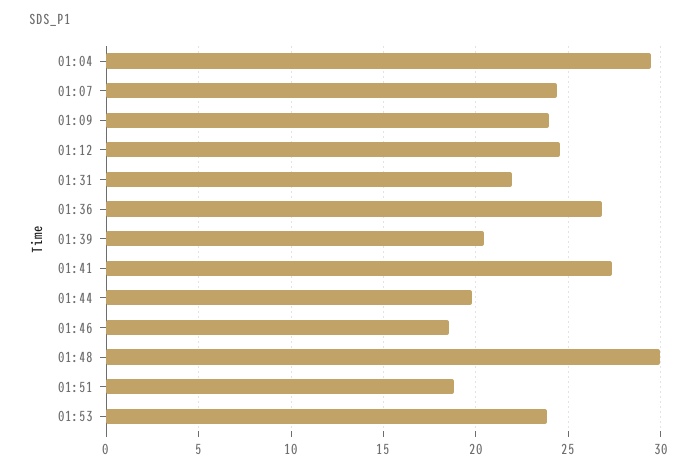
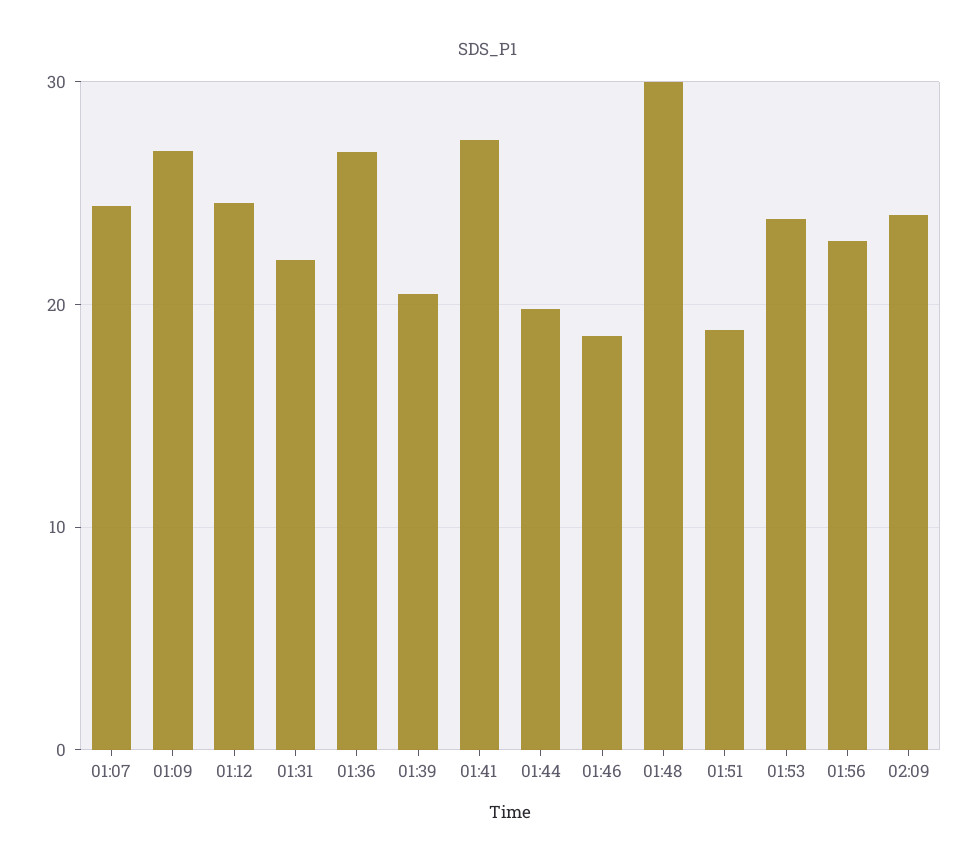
01:04: 29.5 -> none
01:09: 24 -> 27
01:56: none -> 23
02:09: none -> 24

